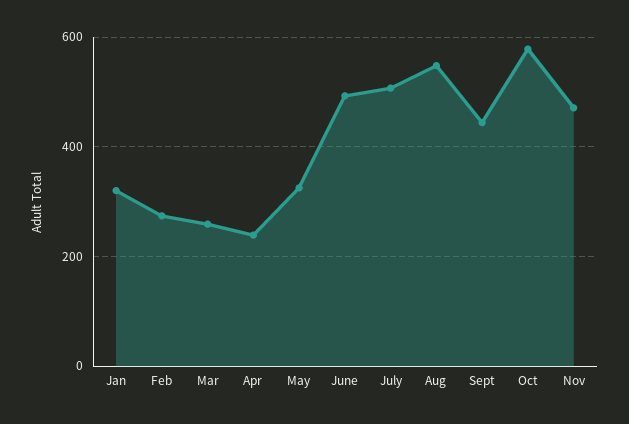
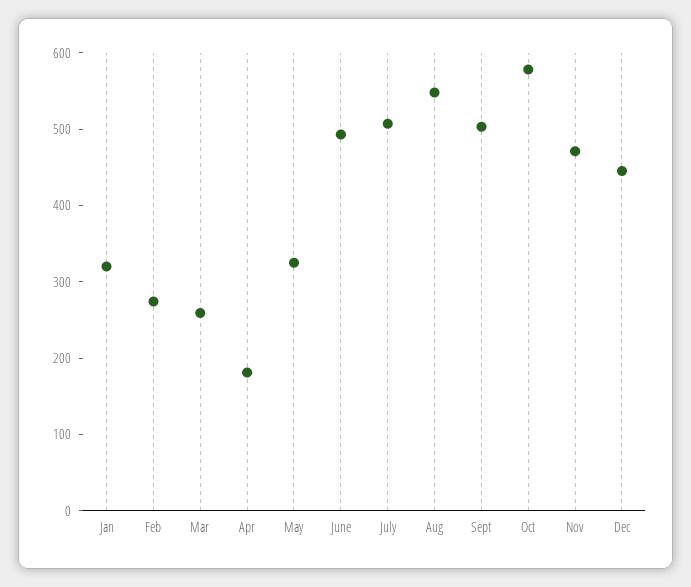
Apr: 240 -> 180
Sept: 440 -> 500
Dec: none -> 440

